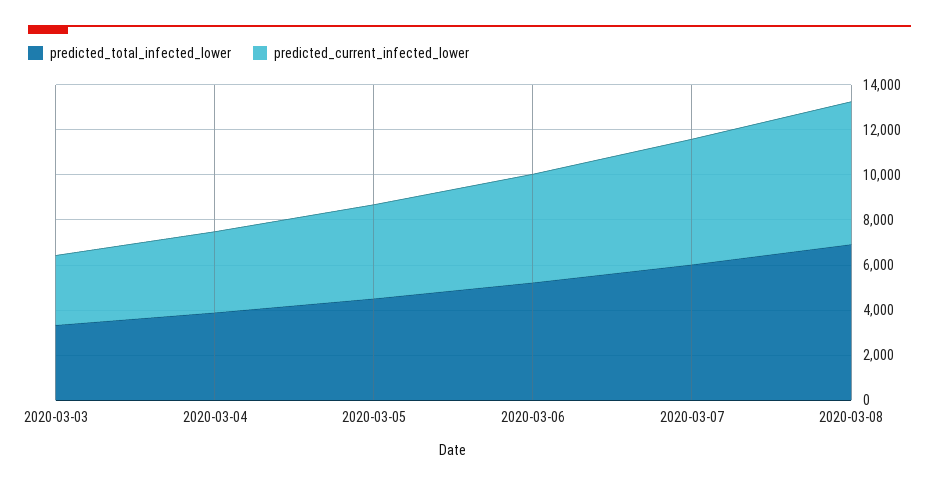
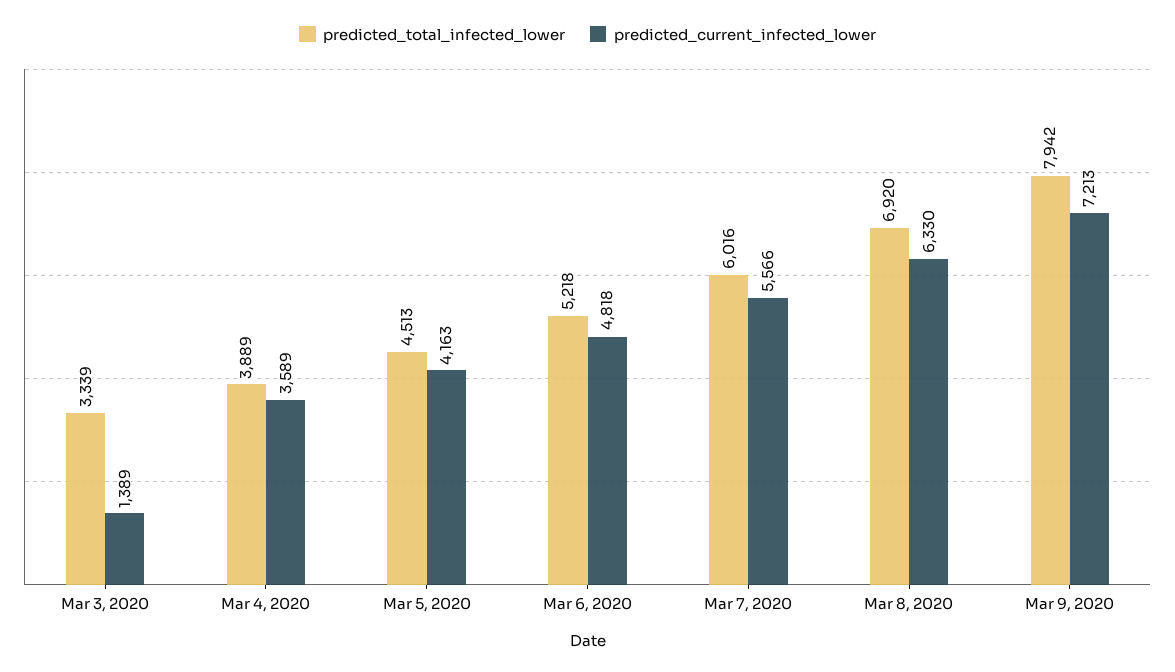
predicted_current_infected_lower, 2020-03-03: 3000 -> 1389
predicted_total_infected_lower, Mar 9, 2020: none -> 7942
predicted_current_infected_lower, Mar 9, 2020: none -> 7213

